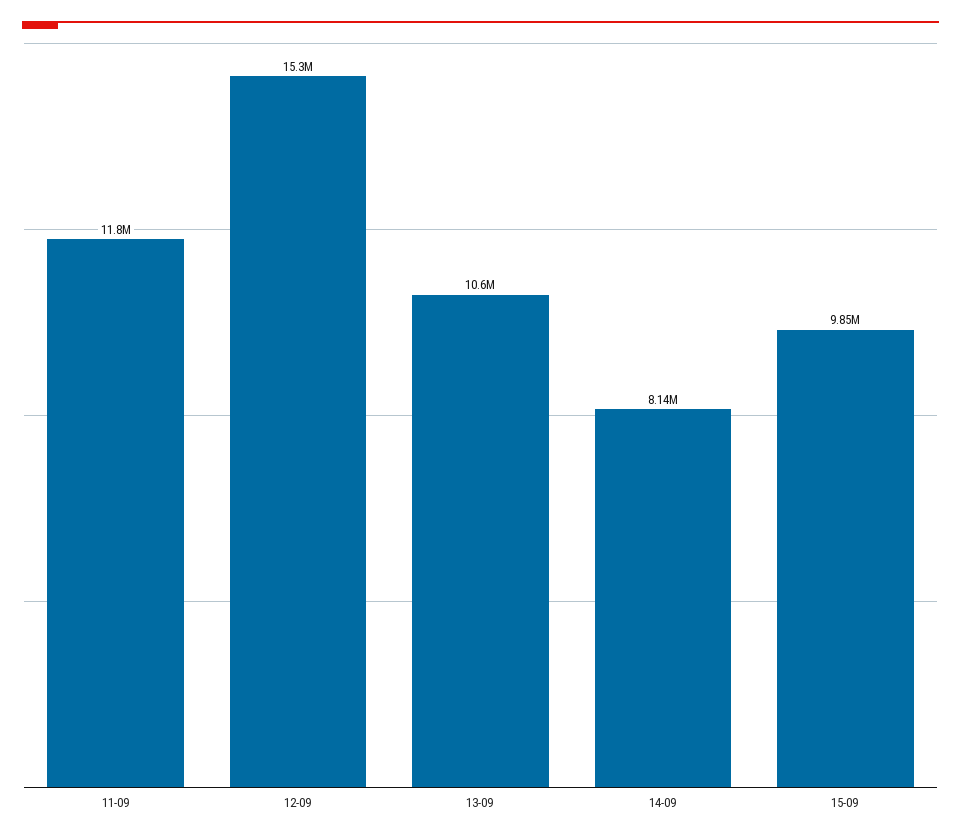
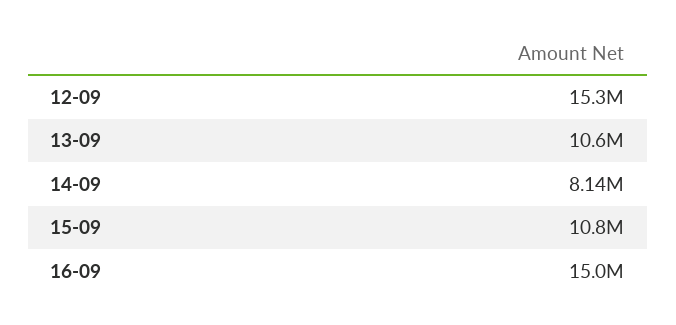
11-09: 11800000 -> none
15-09: 9850000 -> 10800000
16-09: none -> 15000000

